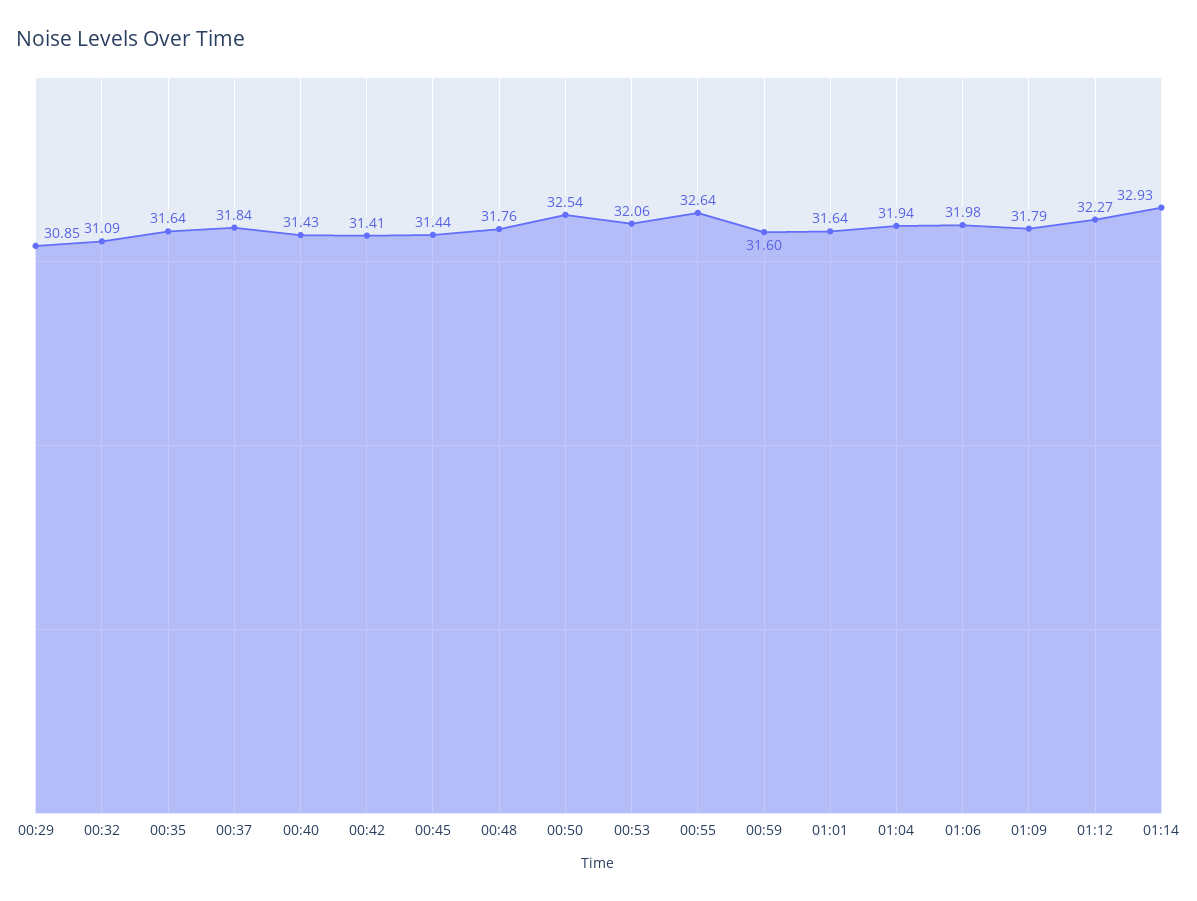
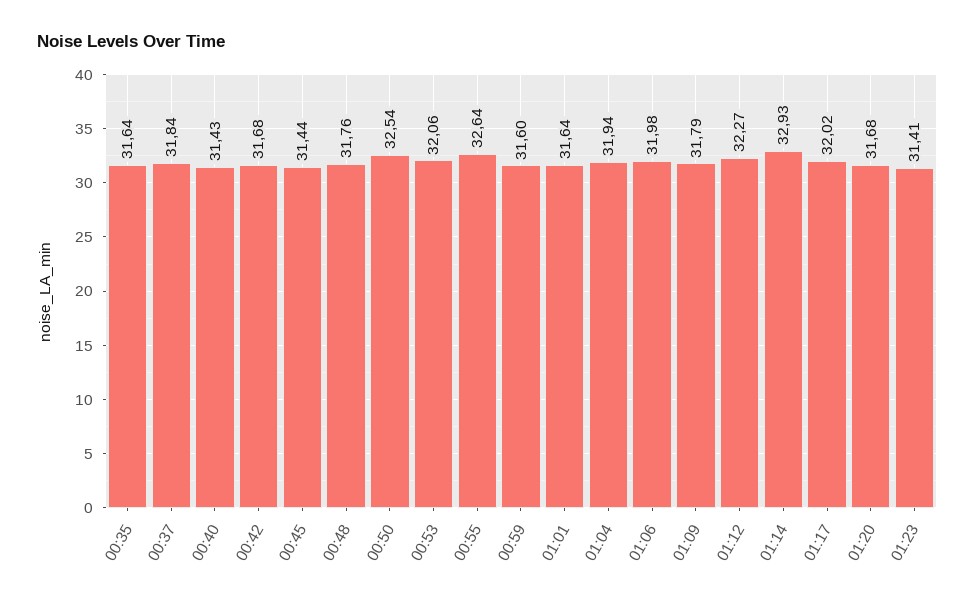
00:29: 30.85 -> none
00:32: 31.09 -> none
00:42: 31.41 -> 31.68
01:17: none -> 32.02
01:20: none -> 31.68
01:23: none -> 31.41

